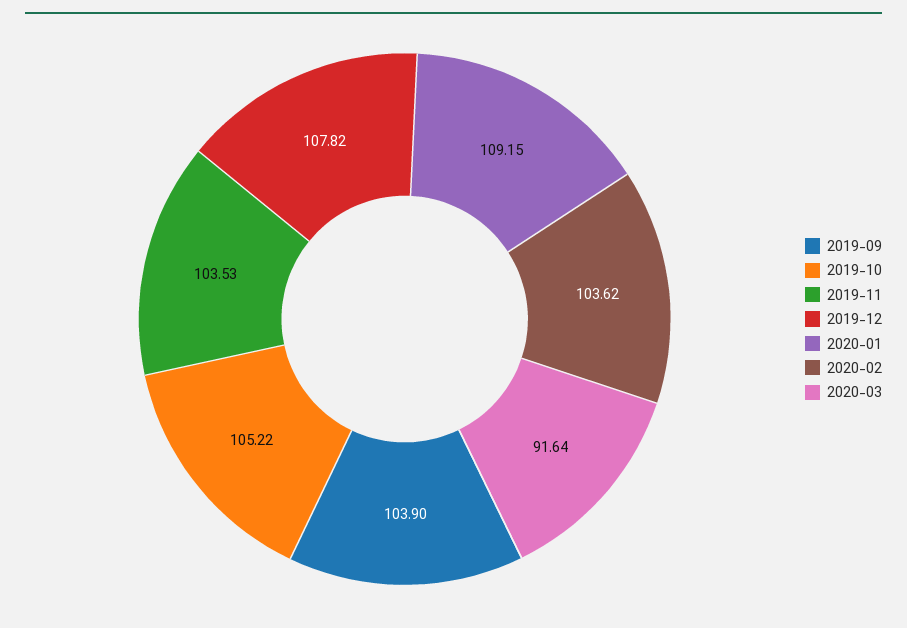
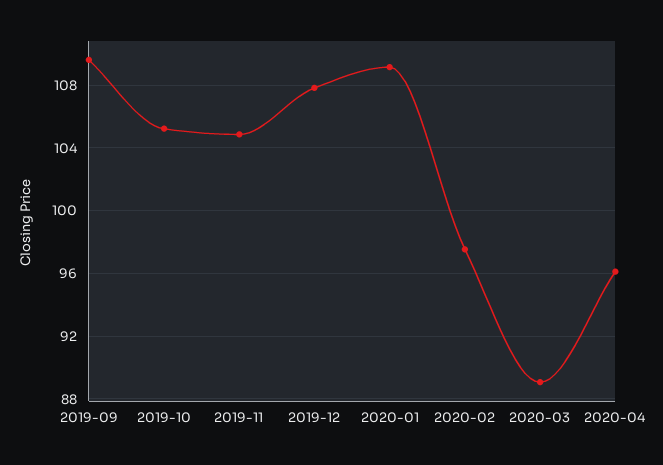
2019-09: 103.9 -> 109.5
2019-11: 103.53 -> 105
2020-02: 103.62 -> 97.5
2020-03: 91.64 -> 89
2020-04: none -> 96

